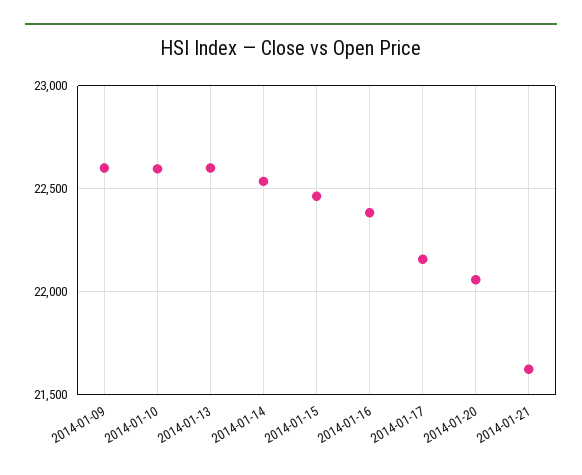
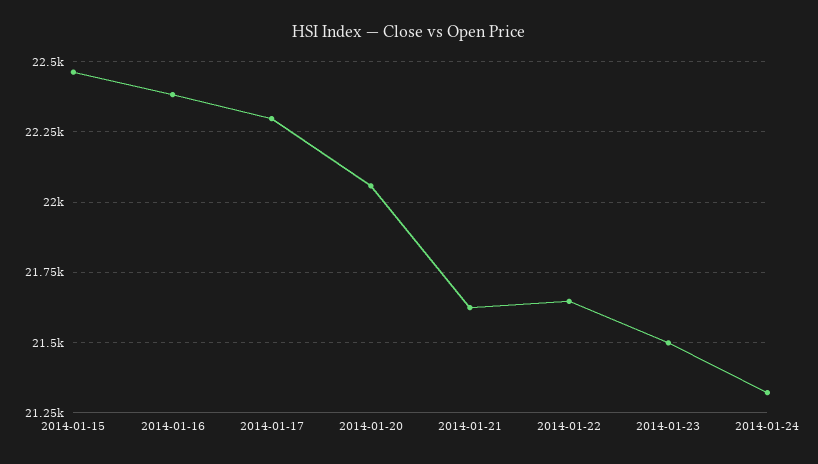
2014-01-09: 22600 -> none
2014-01-10: 22600 -> none
2014-01-13: 22600 -> none
2014-01-14: 22550 -> none
2014-01-17: 22150 -> 22300
2014-01-22: none -> 21650
2014-01-23: none -> 21500
2014-01-24: none -> 21325

